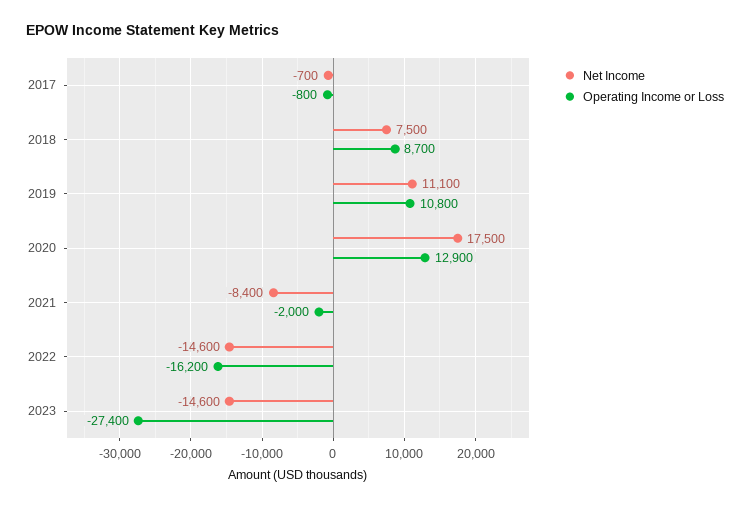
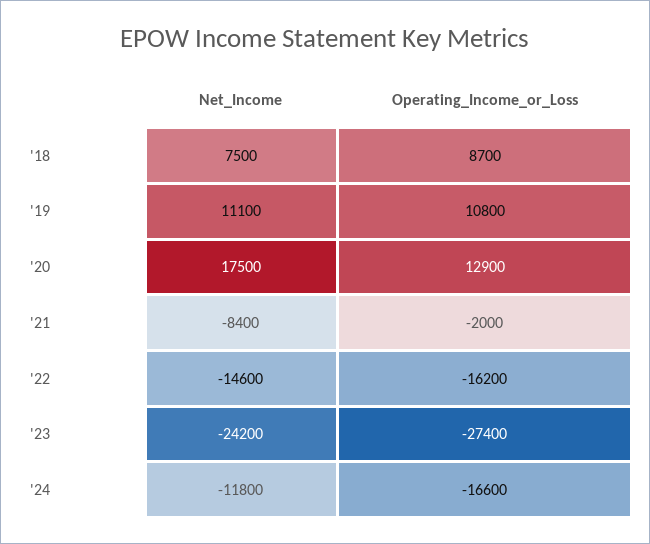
Net Income, 2017: -700 -> none
Operating Income or Loss, 2017: -800 -> none
Net Income, 2023: -14600 -> -24200
Net Income, '24: none -> -11800
Operating Income or Loss, '24: none -> -16600

